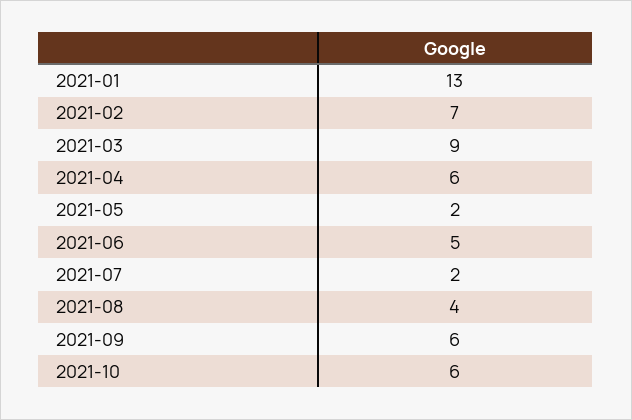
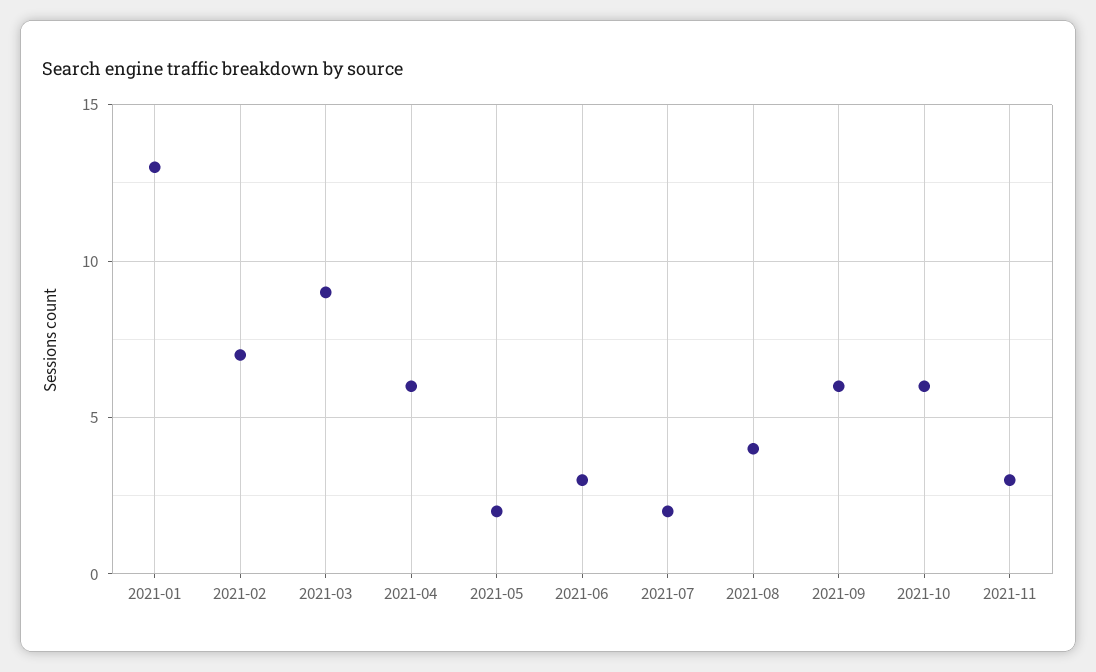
2021-06: 5 -> 3
2021-11: none -> 3

